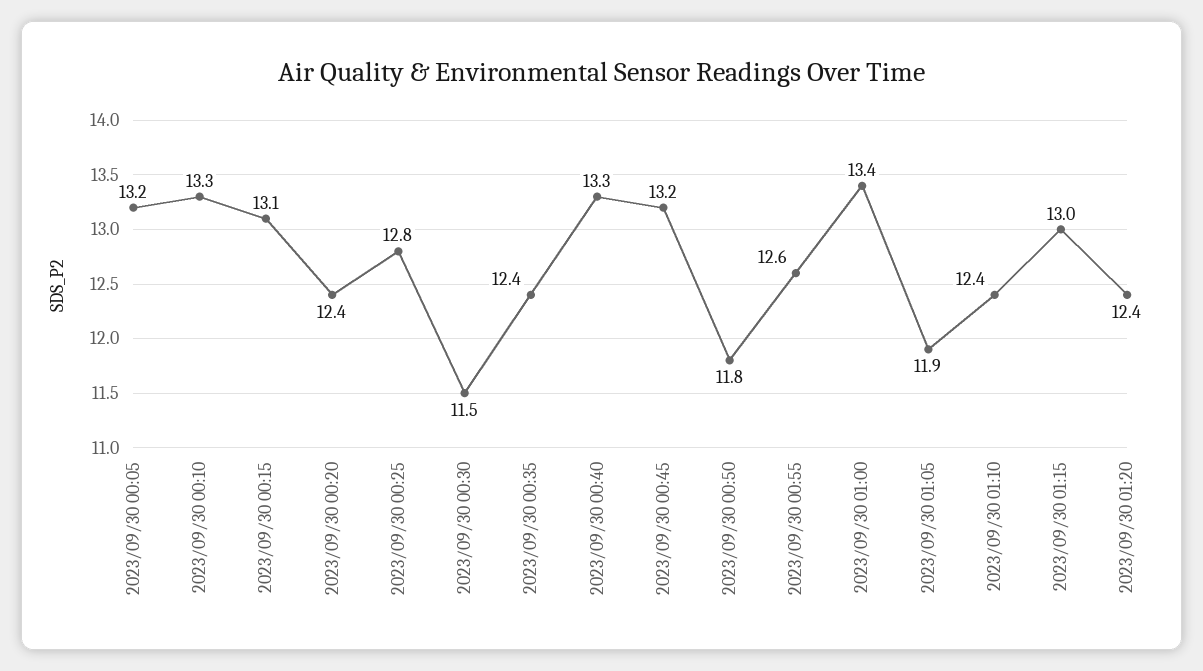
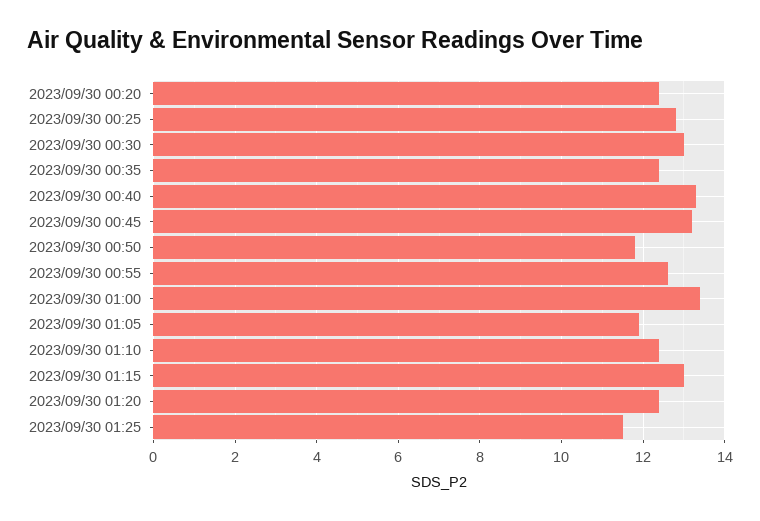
2023/09/30 00:05: 13.2 -> none
2023/09/30 00:10: 13.3 -> none
2023/09/30 00:15: 13.1 -> none
2023/09/30 00:30: 11.5 -> 13
2023/09/30 01:25: none -> 11.5

